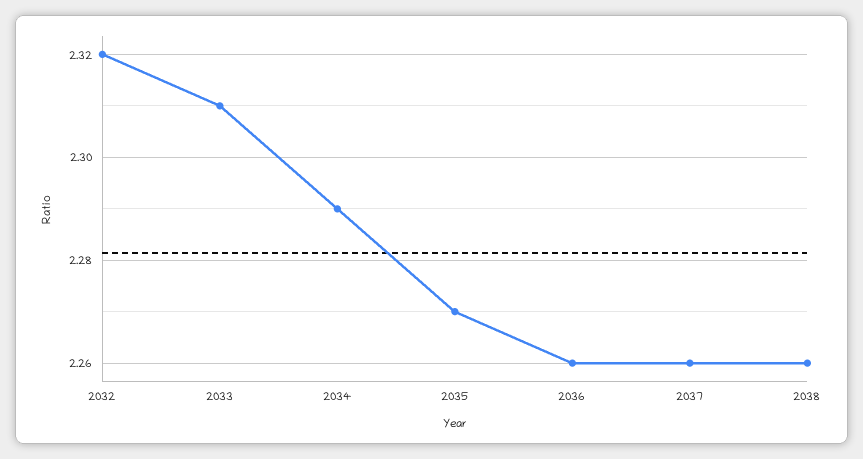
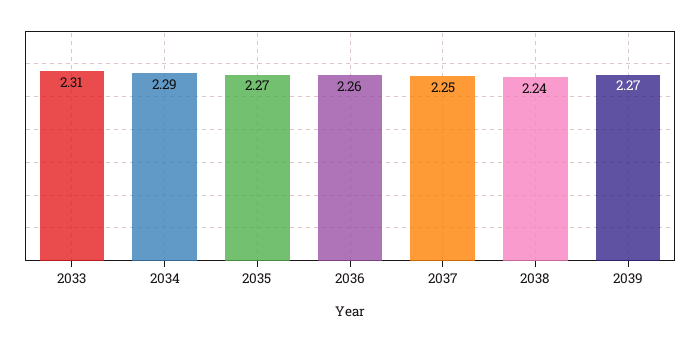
2032: 2.32 -> none
2037: 2.26 -> 2.25
2038: 2.26 -> 2.24
2039: none -> 2.27

